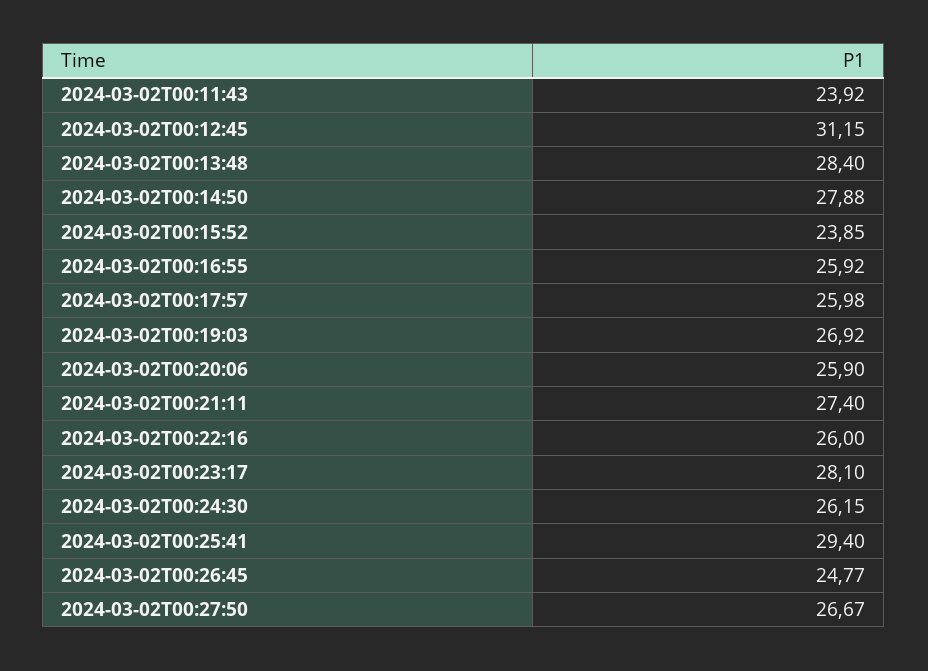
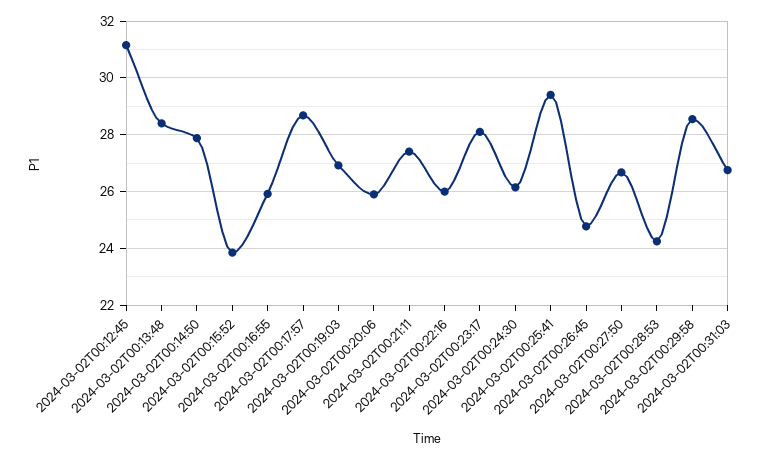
2024-03-02T00:11:43: 23.92 -> none
2024-03-02T00:17:57: 25.98 -> 28.75
2024-03-02T00:28:53: none -> 24.25
2024-03-02T00:29:58: none -> 28.5
2024-03-02T00:31:03: none -> 26.75

